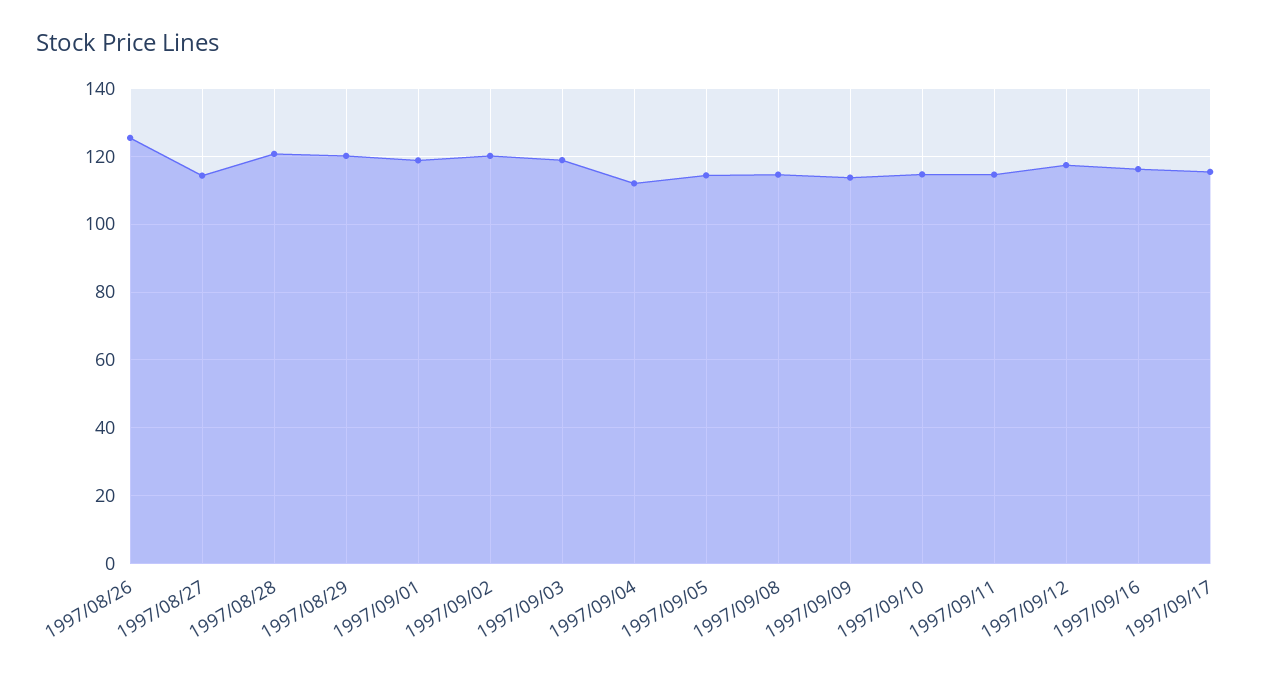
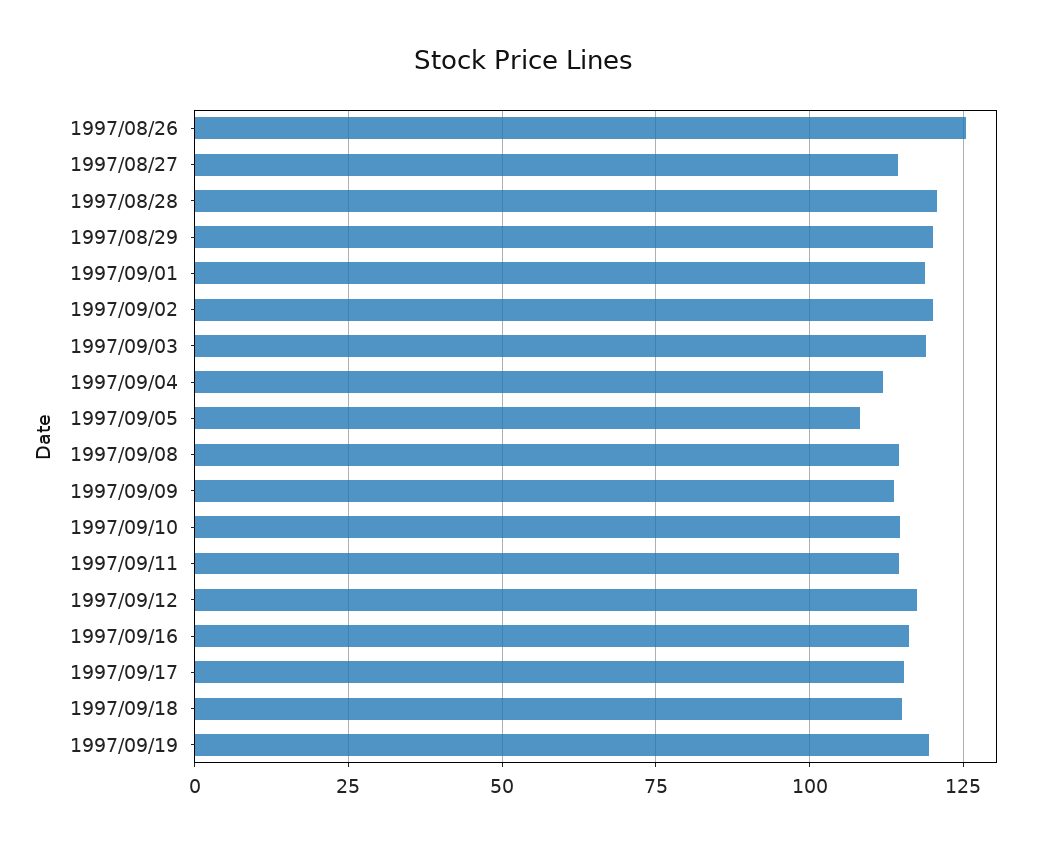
1997/09/05: 114 -> 107.5
1997/09/18: none -> 115
1997/09/19: none -> 120

